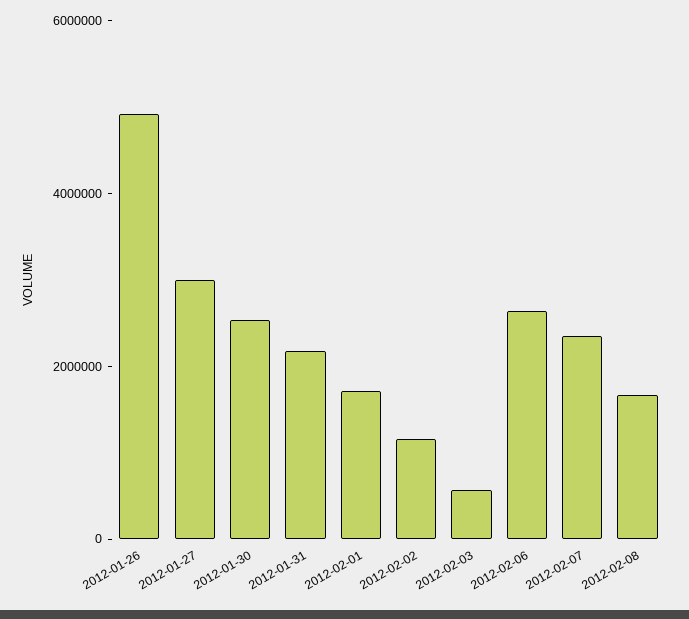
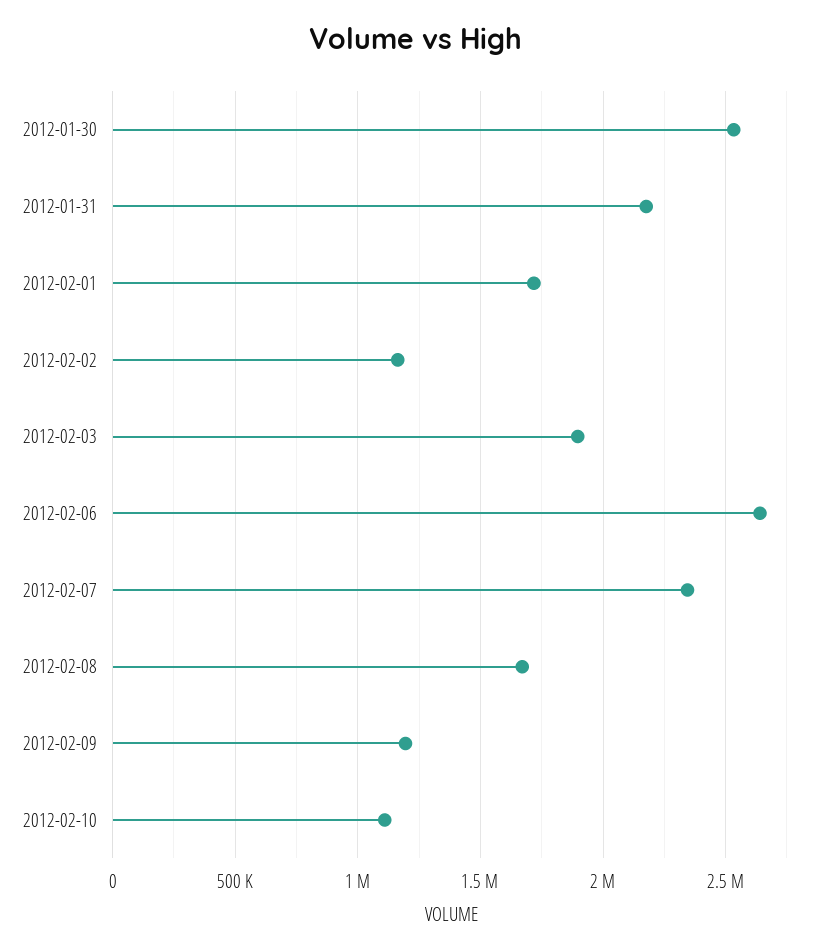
2012-01-26: 5000000 -> none
2012-01-27: 3000000 -> none
2012-02-03: 500000 -> 1900000
2012-02-09: none -> 1200000
2012-02-10: none -> 1100000

